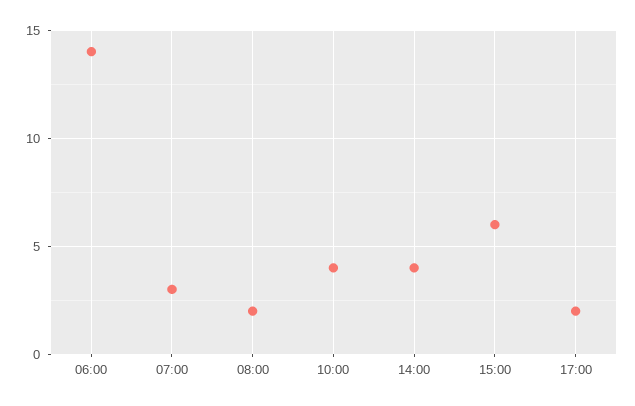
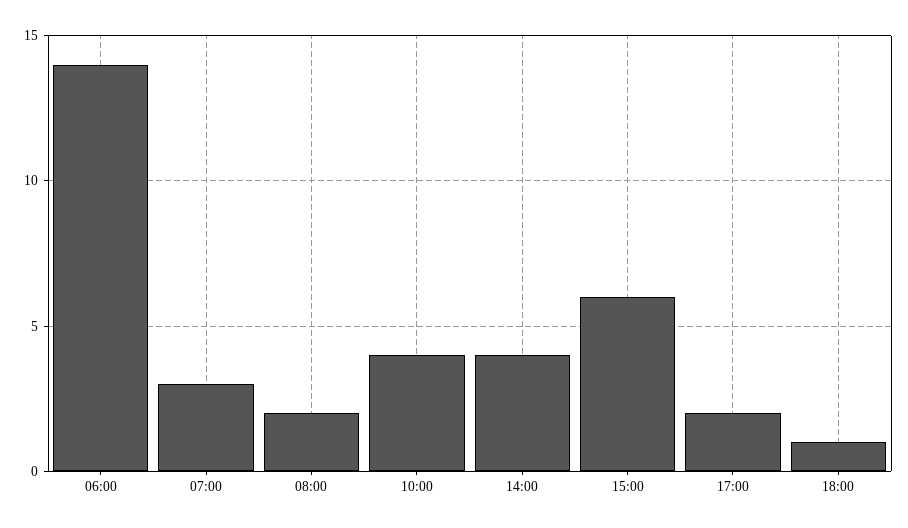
18:00: none -> 1

